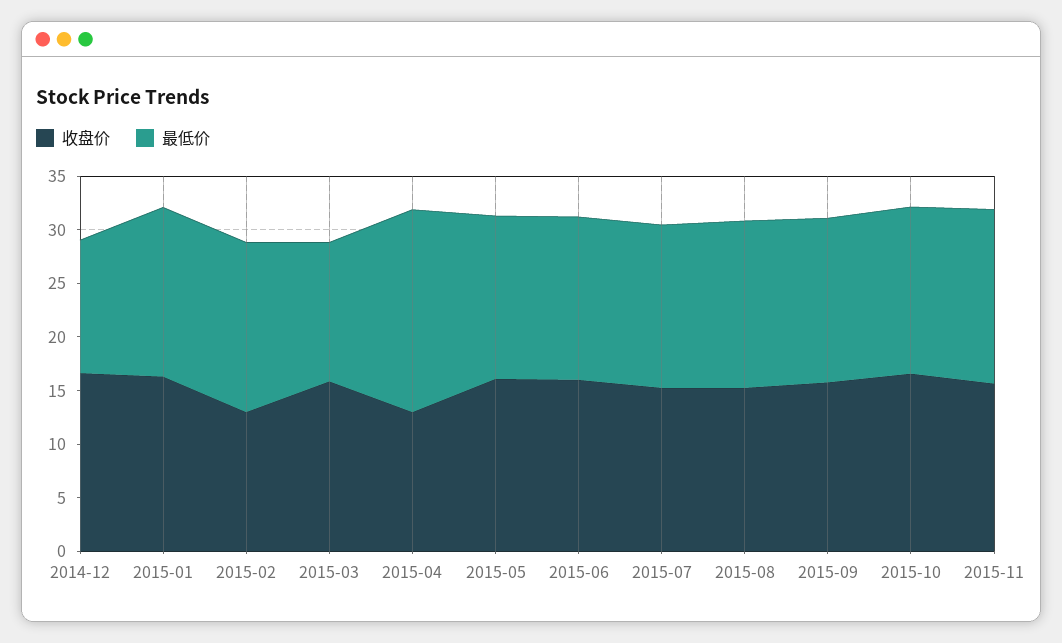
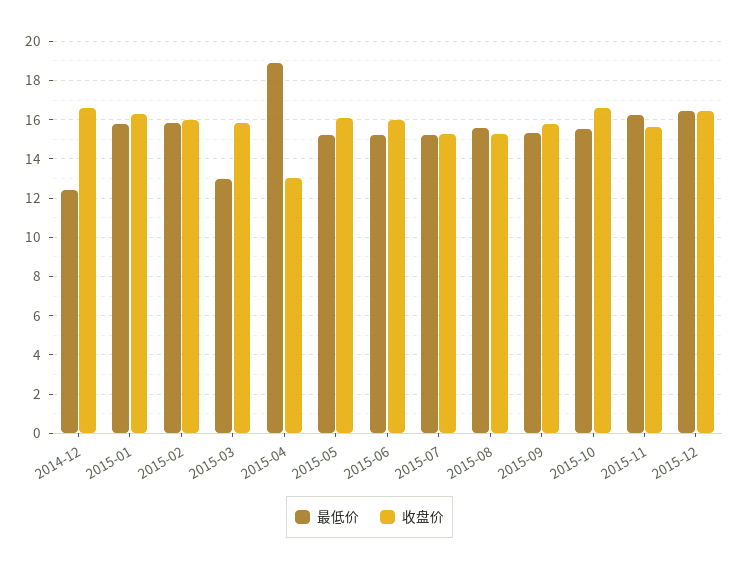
收盘价, 2015-02: 13 -> 16
最低价, 2015-12: none -> 16.5
收盘价, 2015-12: none -> 16.5

